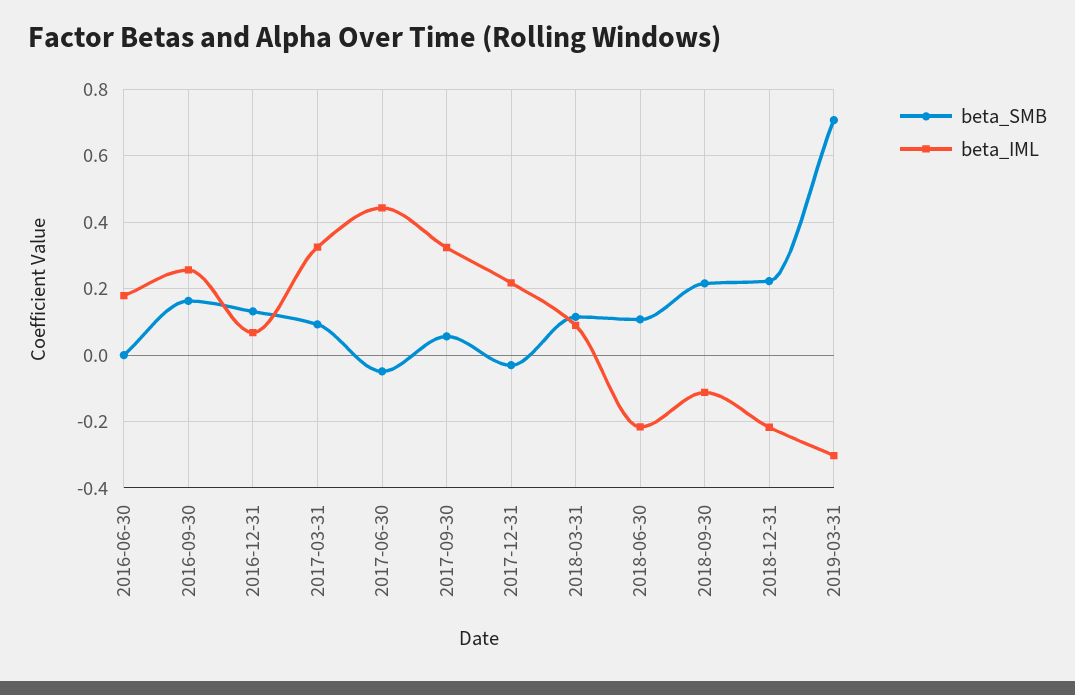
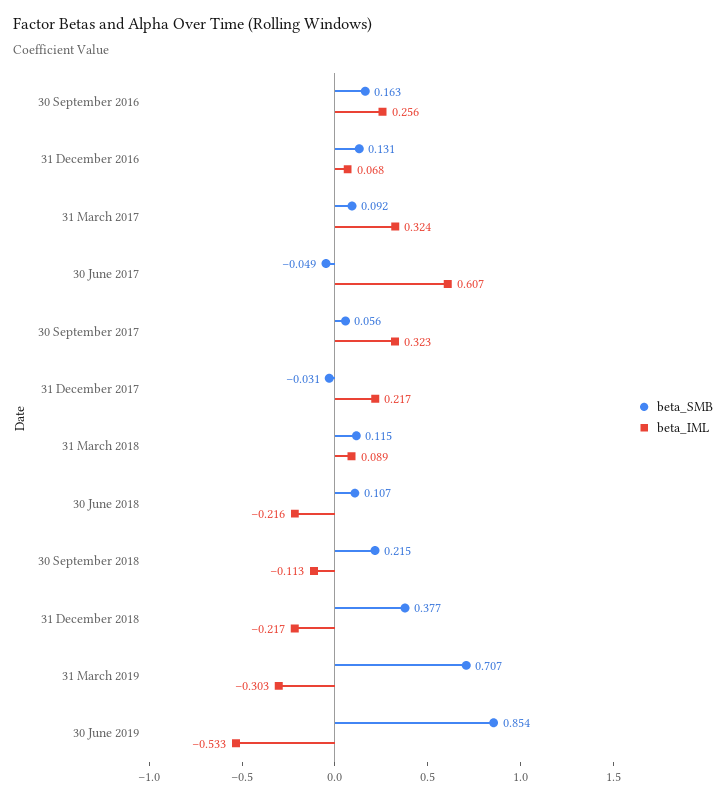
beta_SMB, 2016-06-30: 0 -> none
beta_IML, 2016-06-30: 0.18 -> none
beta_IML, 2017-06-30: 0.44 -> 0.607
beta_SMB, 2018-12-31: 0.22 -> 0.377
beta_SMB, 30 June 2019: none -> 0.854
beta_IML, 30 June 2019: none -> -0.533

